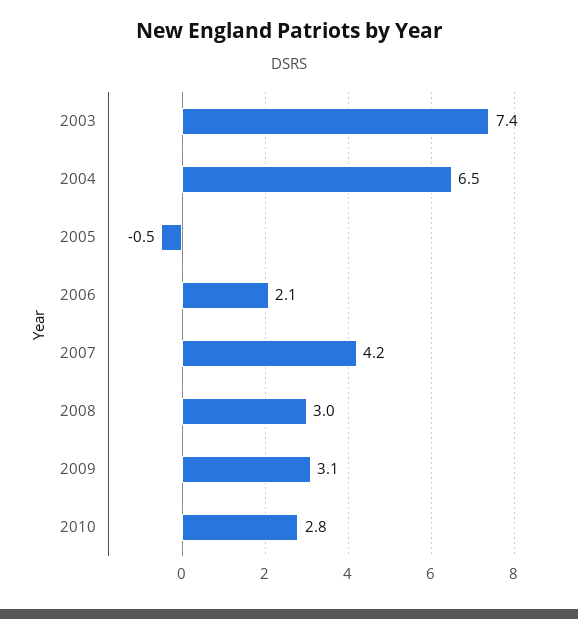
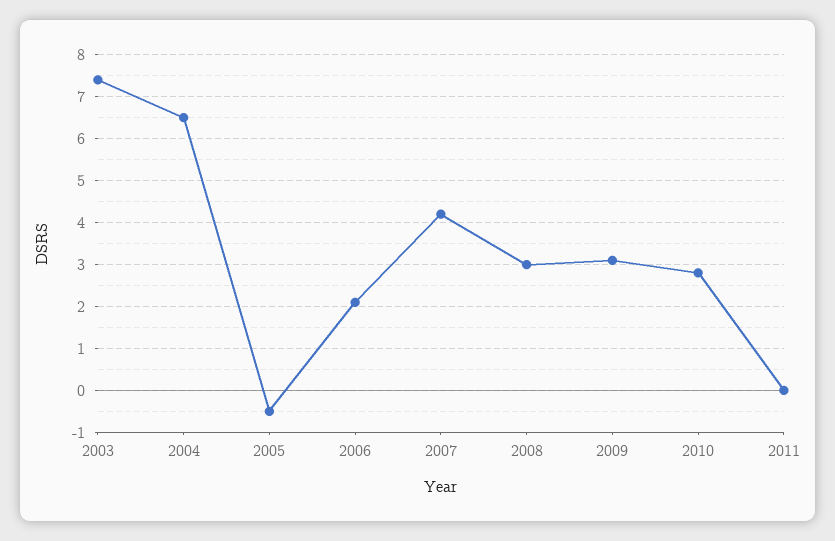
2011: none -> 0

